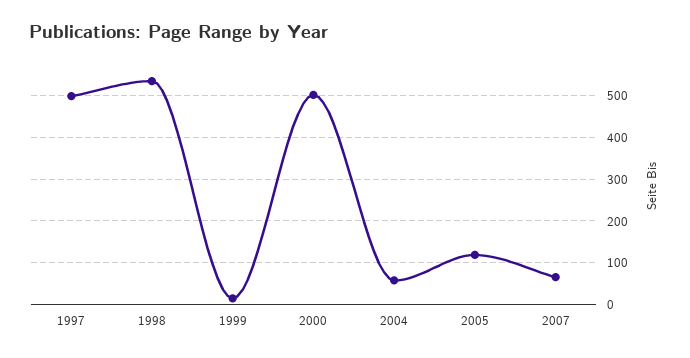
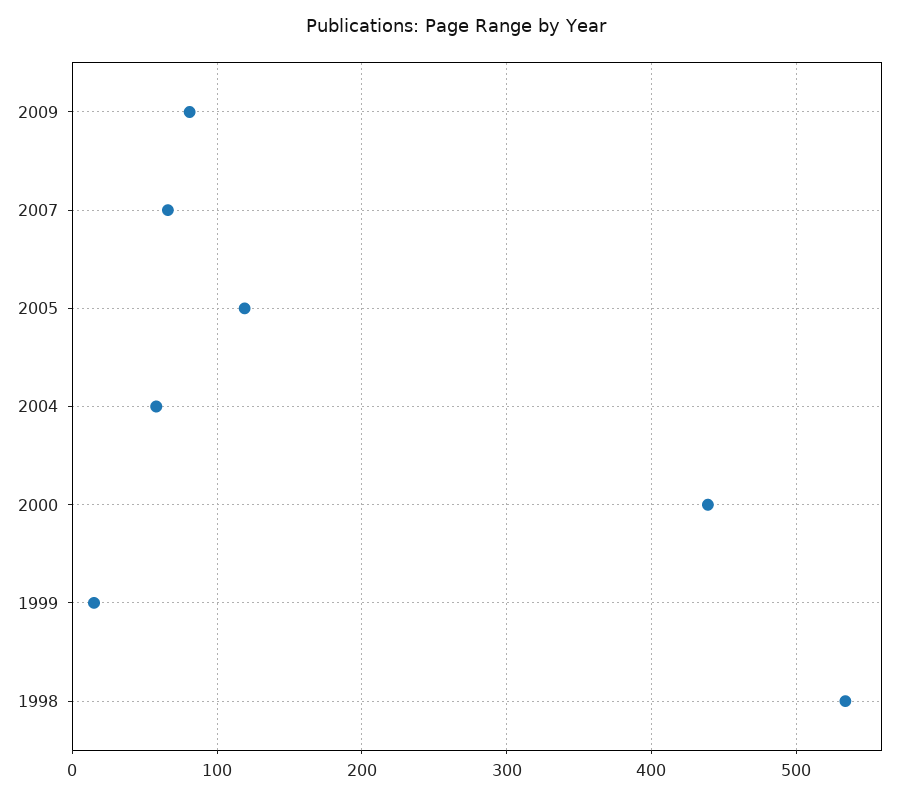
1997: 500 -> none
2000: 500 -> 440
2009: none -> 80

